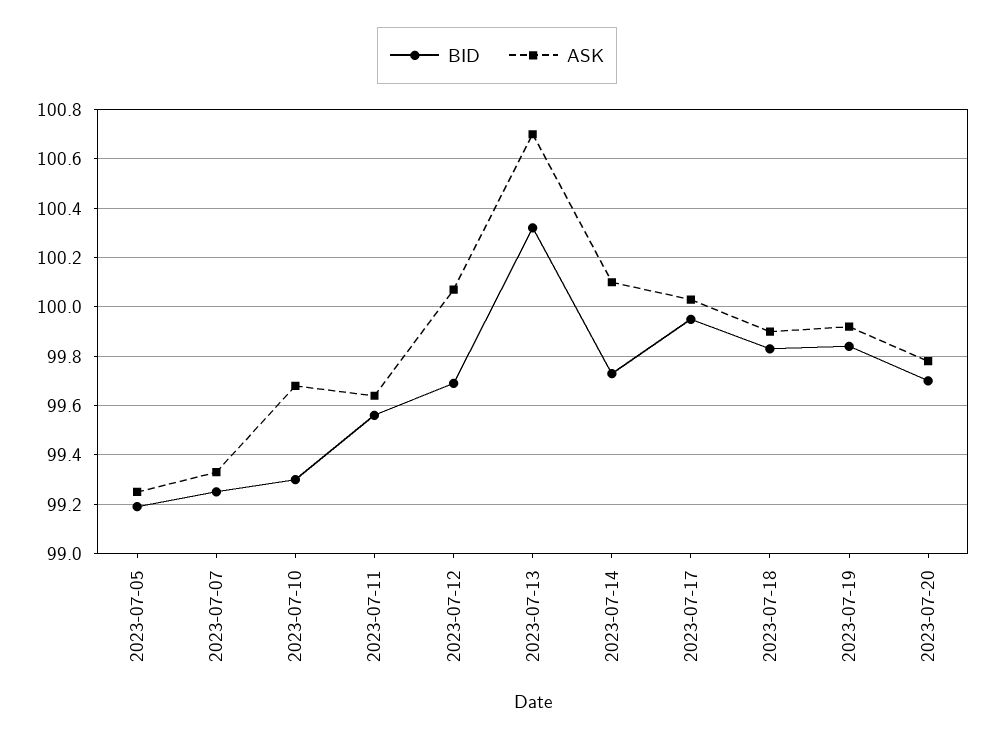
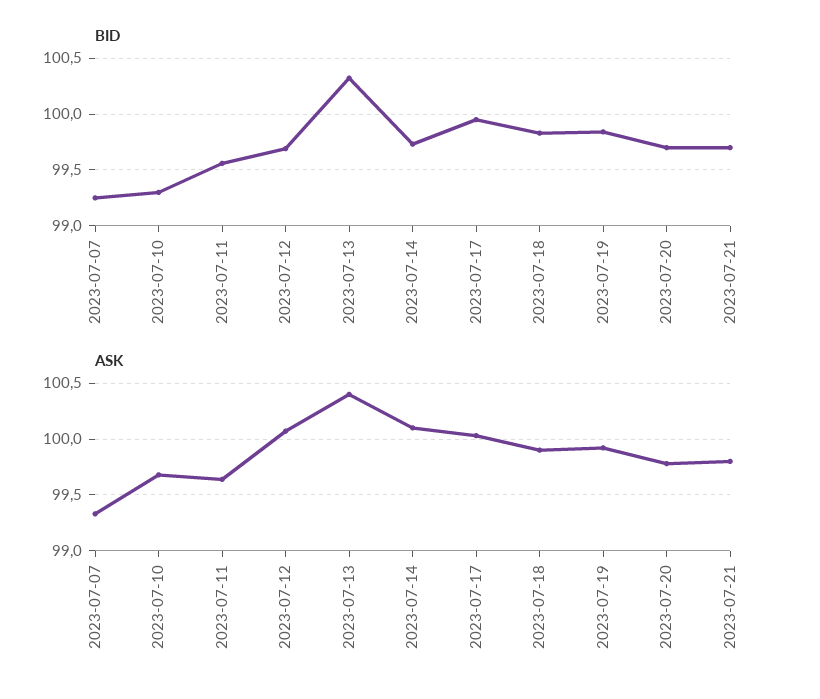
BID, 2023-07-05: 99.2 -> none
ASK, 2023-07-05: 99.25 -> none
ASK, 2023-07-13: 100.7 -> 100.4
BID, 2023-07-21: none -> 99.7
ASK, 2023-07-21: none -> 99.8

